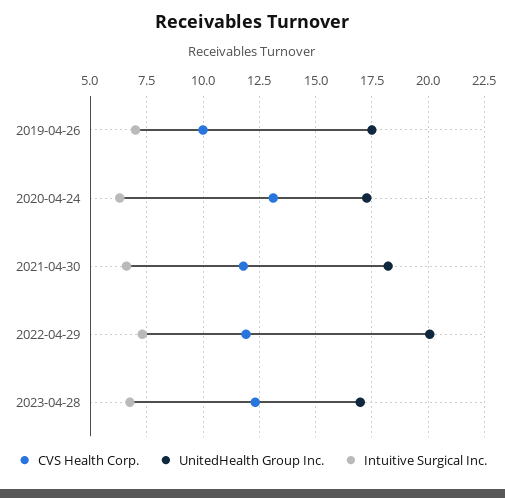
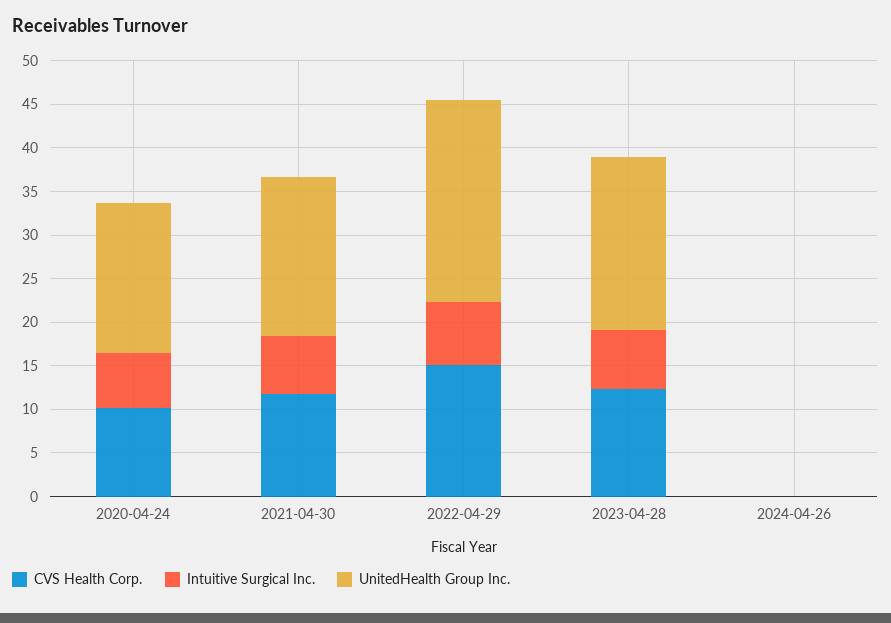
CVS Health Corp., 2019-04-26: 10 -> none
UnitedHealth Group Inc., 2019-04-26: 17.5 -> none
Intuitive Surgical Inc., 2019-04-26: 7 -> none
CVS Health Corp., 2020-04-24: 13 -> 10
CVS Health Corp., 2022-04-29: 12 -> 15
UnitedHealth Group Inc., 2022-04-29: 20 -> 23
UnitedHealth Group Inc., 2023-04-28: 17 -> 20
CVS Health Corp., 2024-04-26: none -> 0
Intuitive Surgical Inc., 2024-04-26: none -> 0
UnitedHealth Group Inc., 2024-04-26: none -> 0

